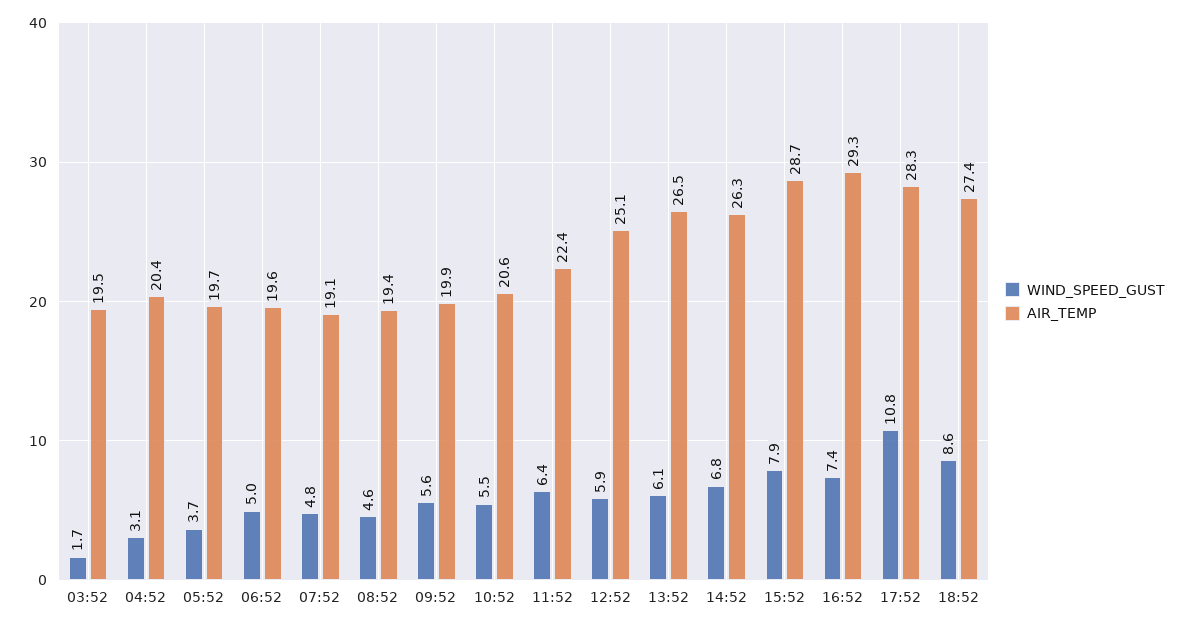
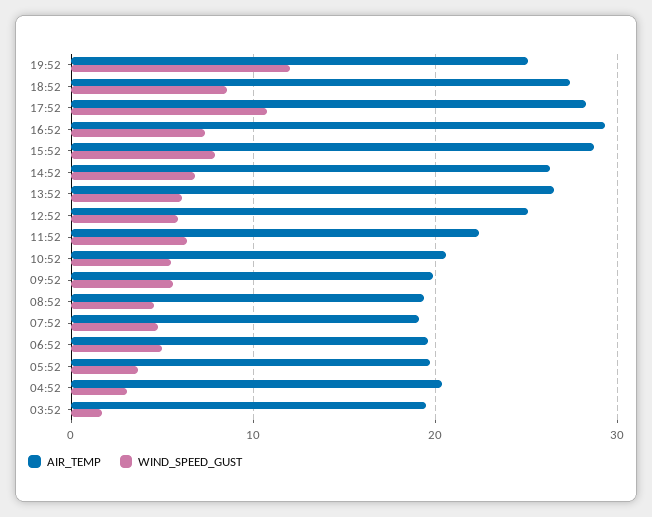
AIR_TEMP, 19:52: none -> 25
WIND_SPEED_GUST, 19:52: none -> 12

